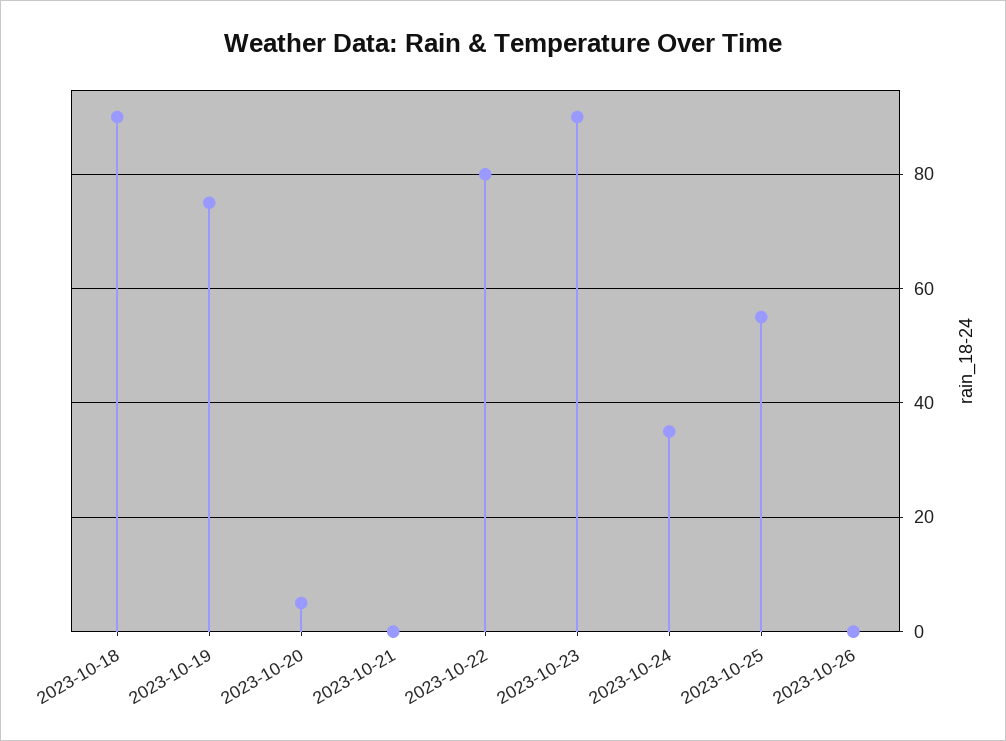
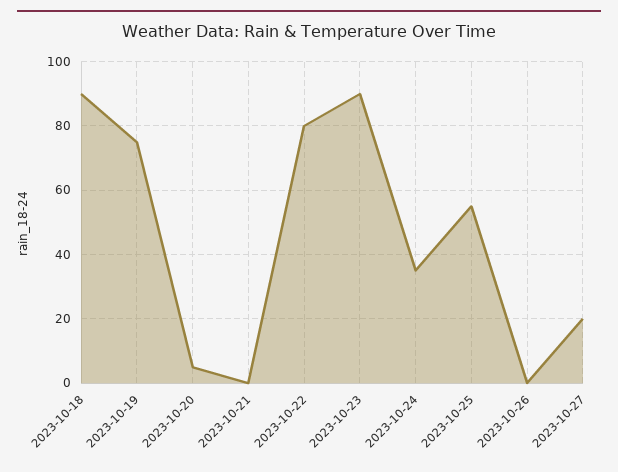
2023-10-27: none -> 20

